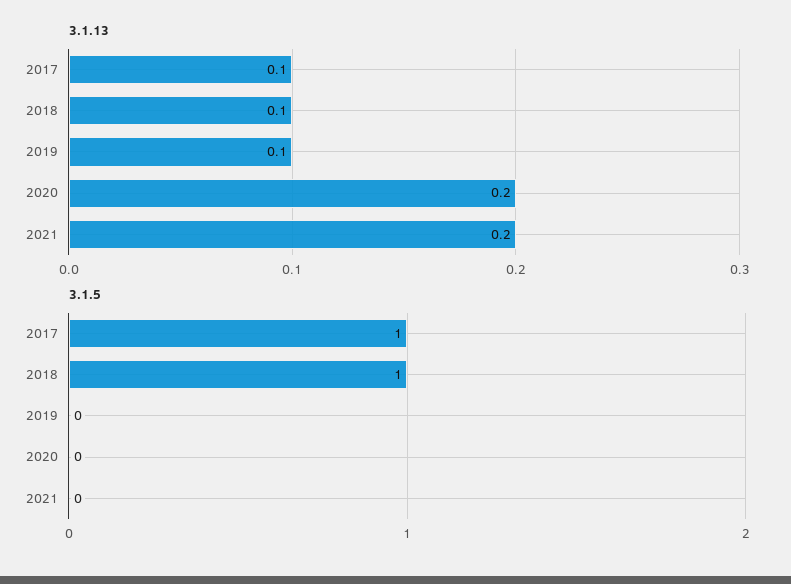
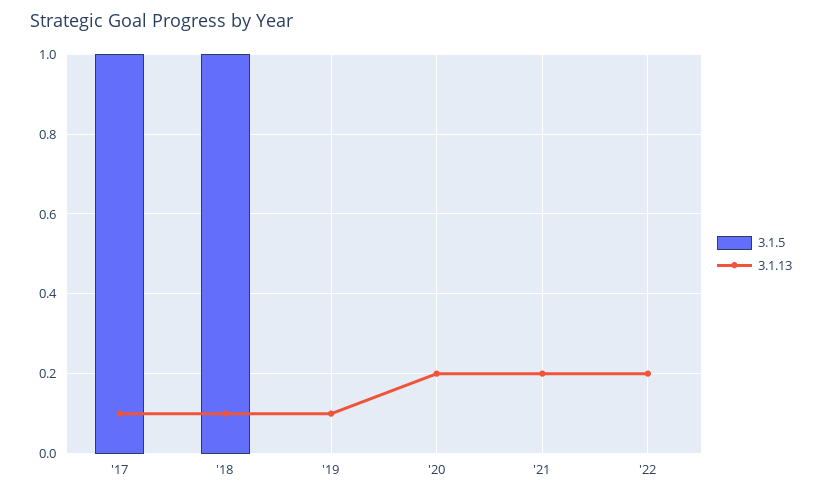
3.1.5, '22: none -> 0
3.1.13, '22: none -> 0.2

